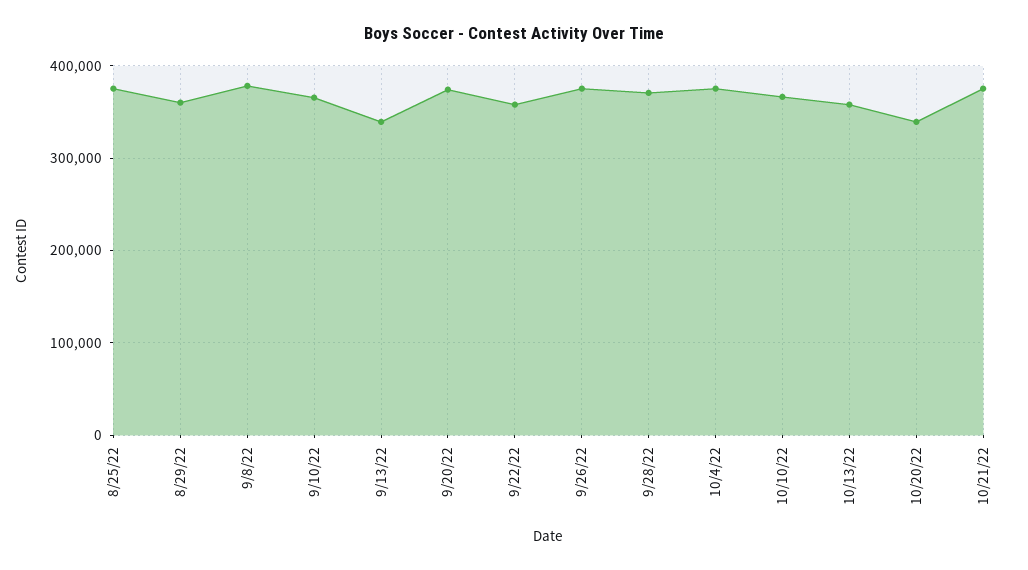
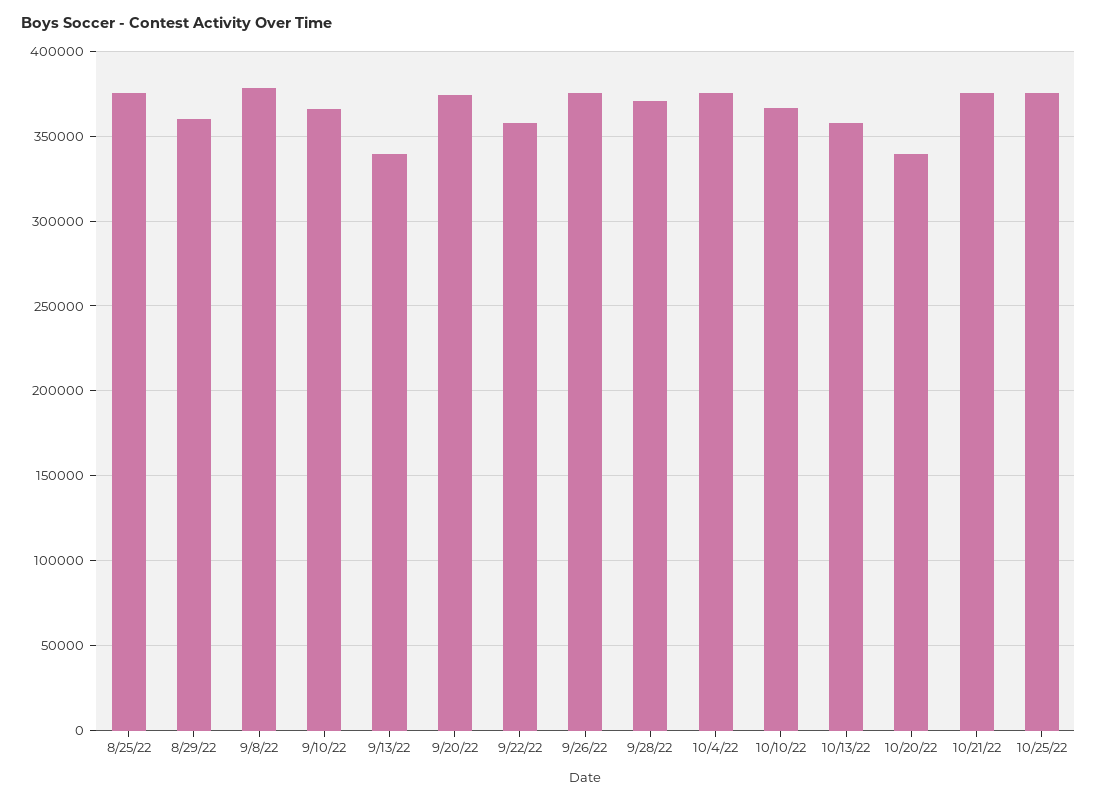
10/25/22: none -> 375000

